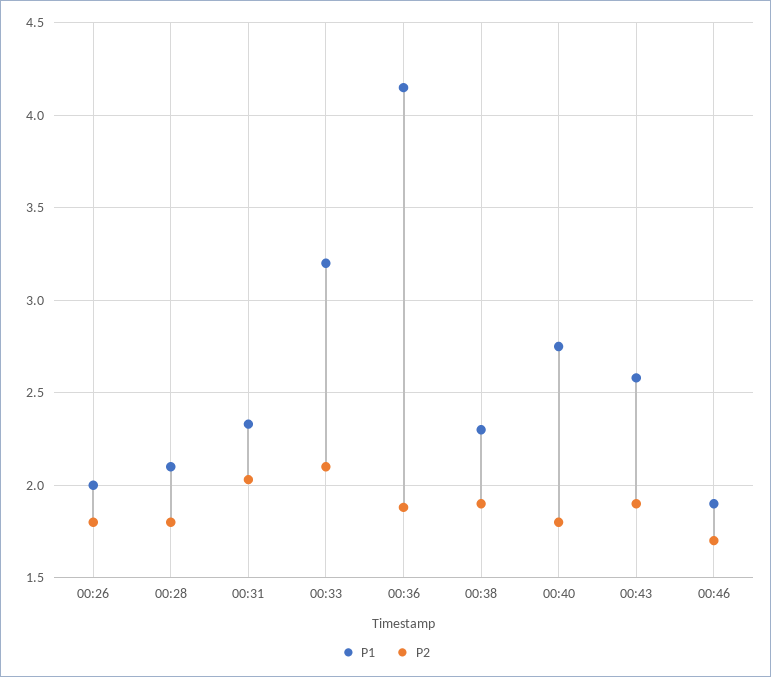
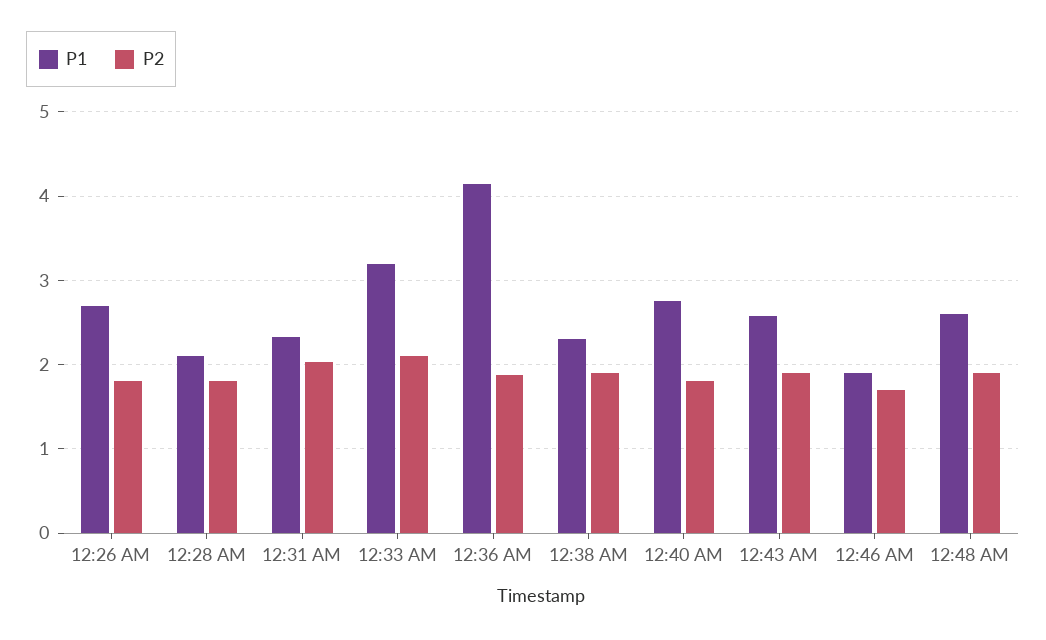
P1, 00:26: 2 -> 2.7
P1, 12:48 AM: none -> 2.6
P2, 12:48 AM: none -> 1.9

